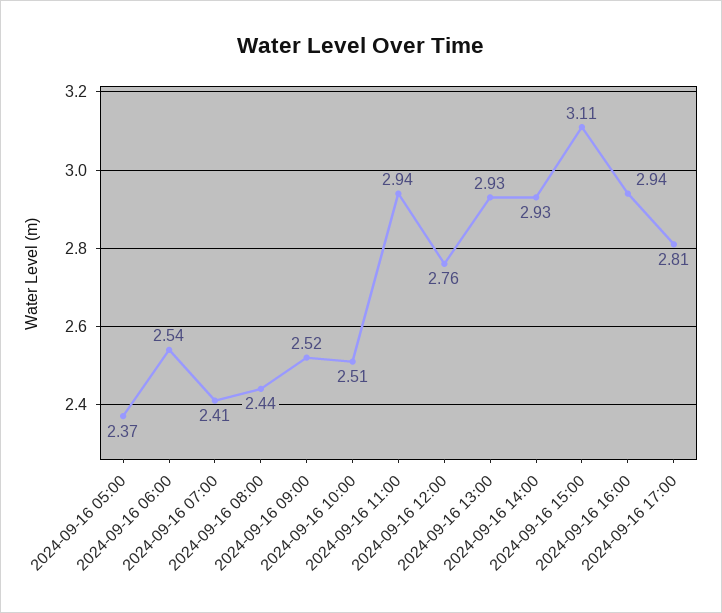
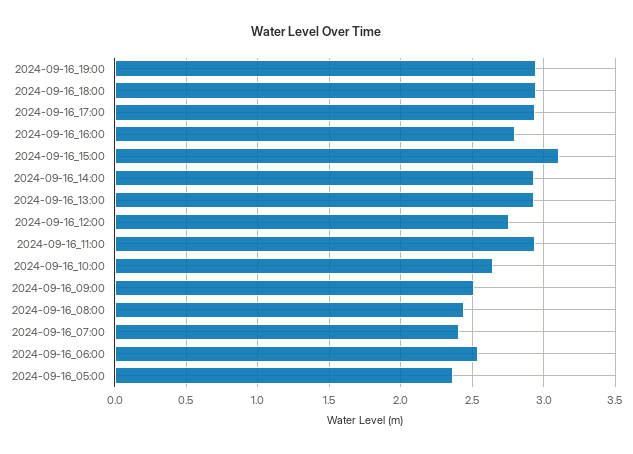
2024-09-16 10:00: 2.51 -> 2.65
2024-09-16 16:00: 2.94 -> 2.8
2024-09-16 17:00: 2.81 -> 2.95
2024-09-16_19:00: none -> 2.95
2024-09-16_18:00: none -> 2.95

